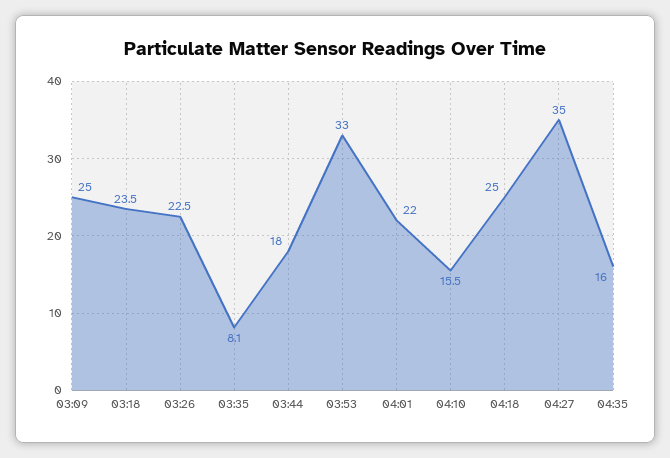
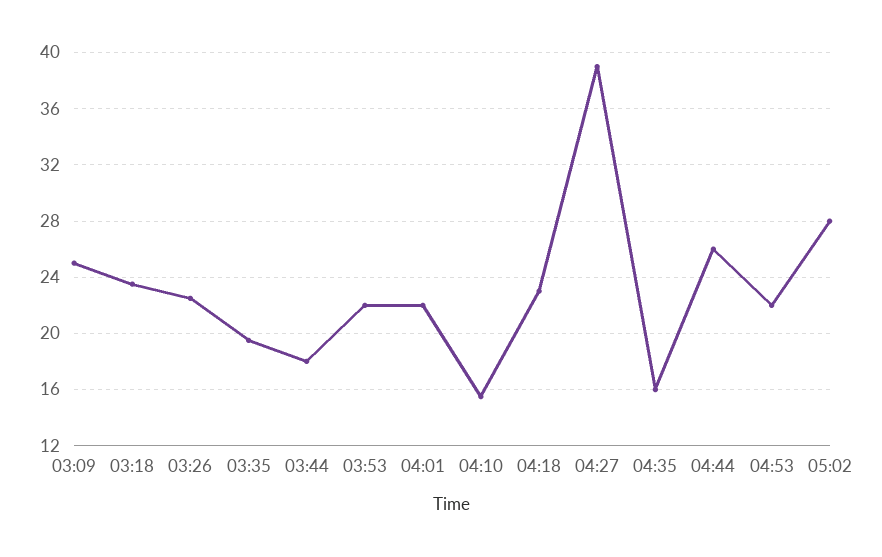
03:35: 8.1 -> 19.5
03:53: 33 -> 22
04:18: 25 -> 23
04:27: 35 -> 39
04:44: none -> 26
04:53: none -> 22
05:02: none -> 28

